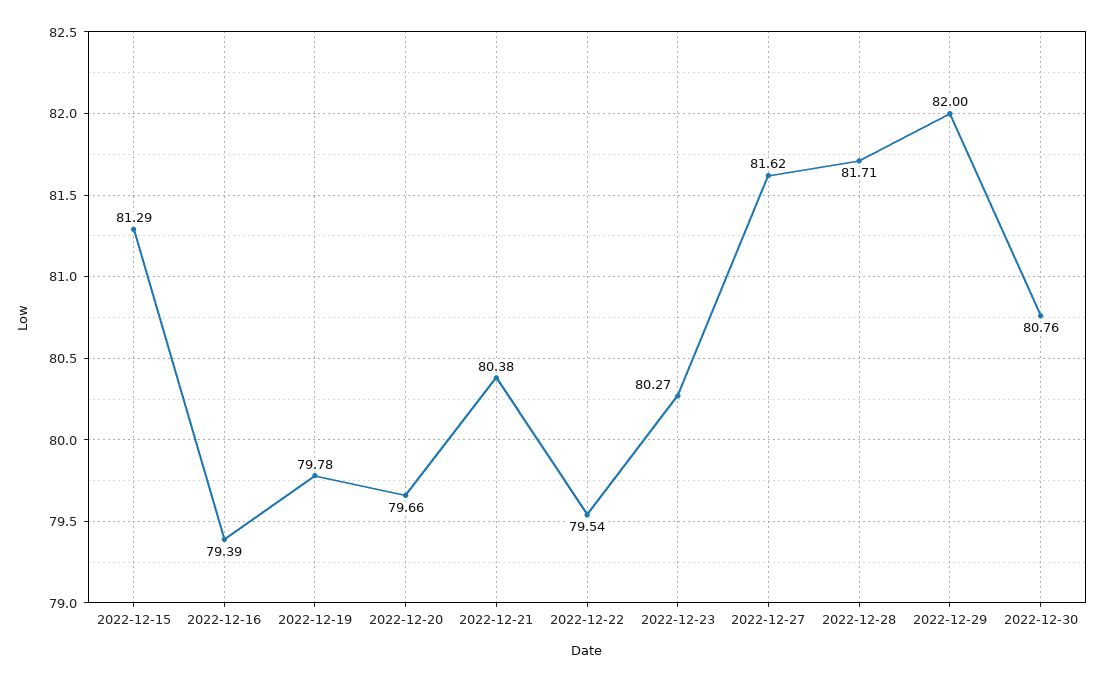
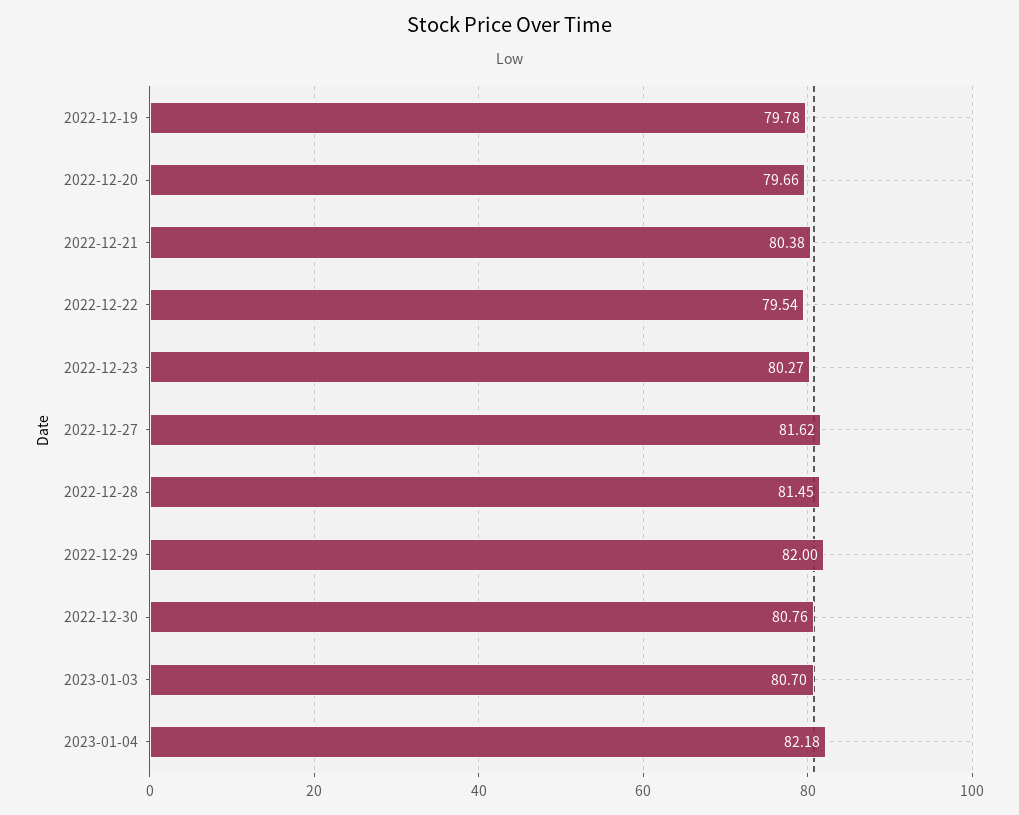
2022-12-15: 81.29 -> none
2022-12-16: 79.39 -> none
2022-12-28: 81.71 -> 81.45
2023-01-03: none -> 80.7
2023-01-04: none -> 82.18

